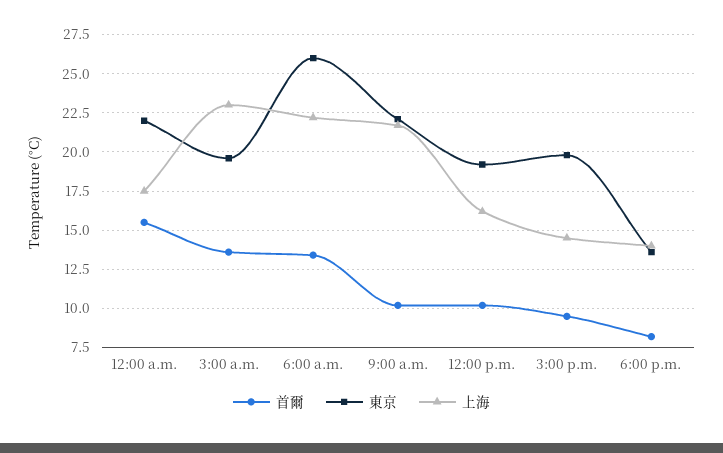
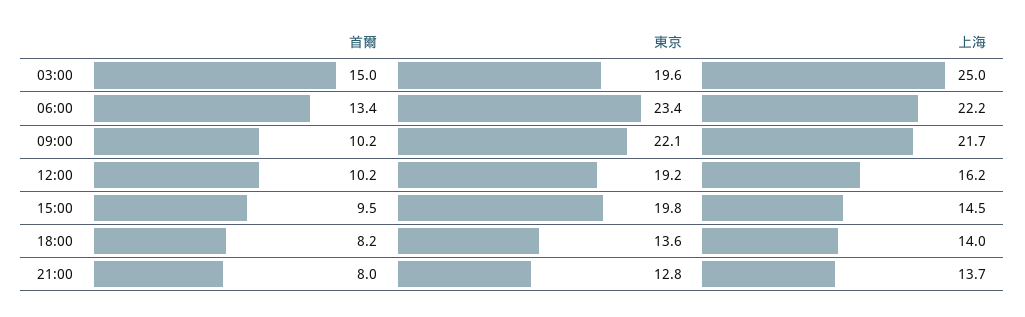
首爾, 12:00 a.m.: 15.5 -> none
東京, 12:00 a.m.: 22 -> none
上海, 12:00 a.m.: 17.5 -> none
首爾, 3:00 a.m.: 13.5 -> 15
上海, 3:00 a.m.: 23 -> 25
東京, 6:00 a.m.: 26 -> 23.4
首爾, 21:00: none -> 8
東京, 21:00: none -> 12.8
上海, 21:00: none -> 13.7

